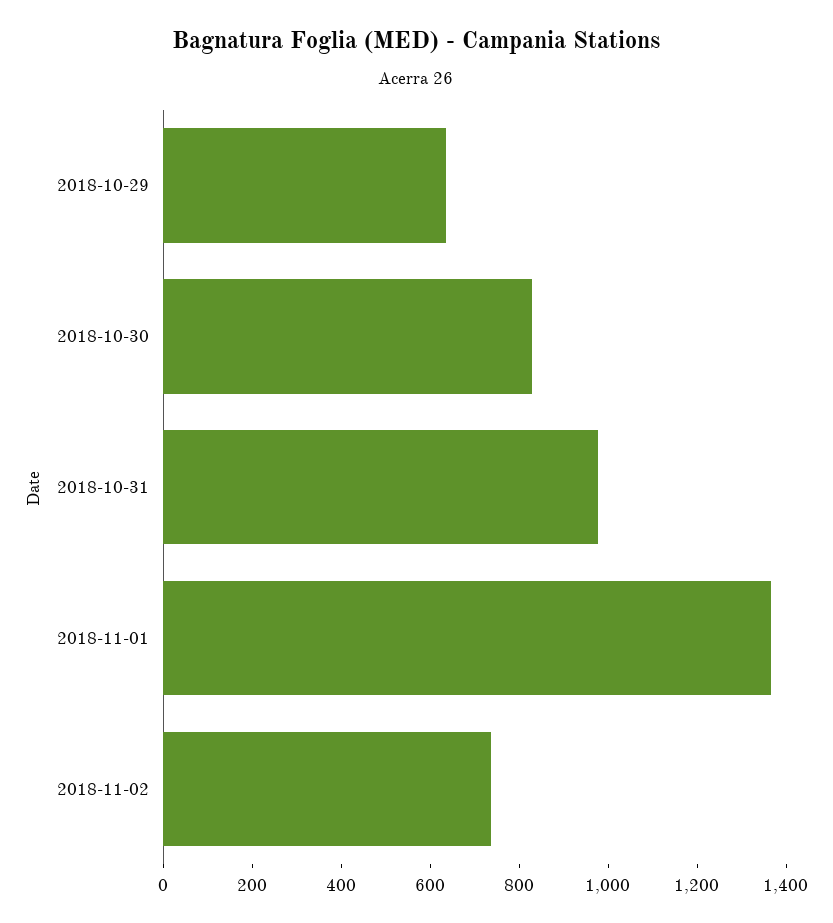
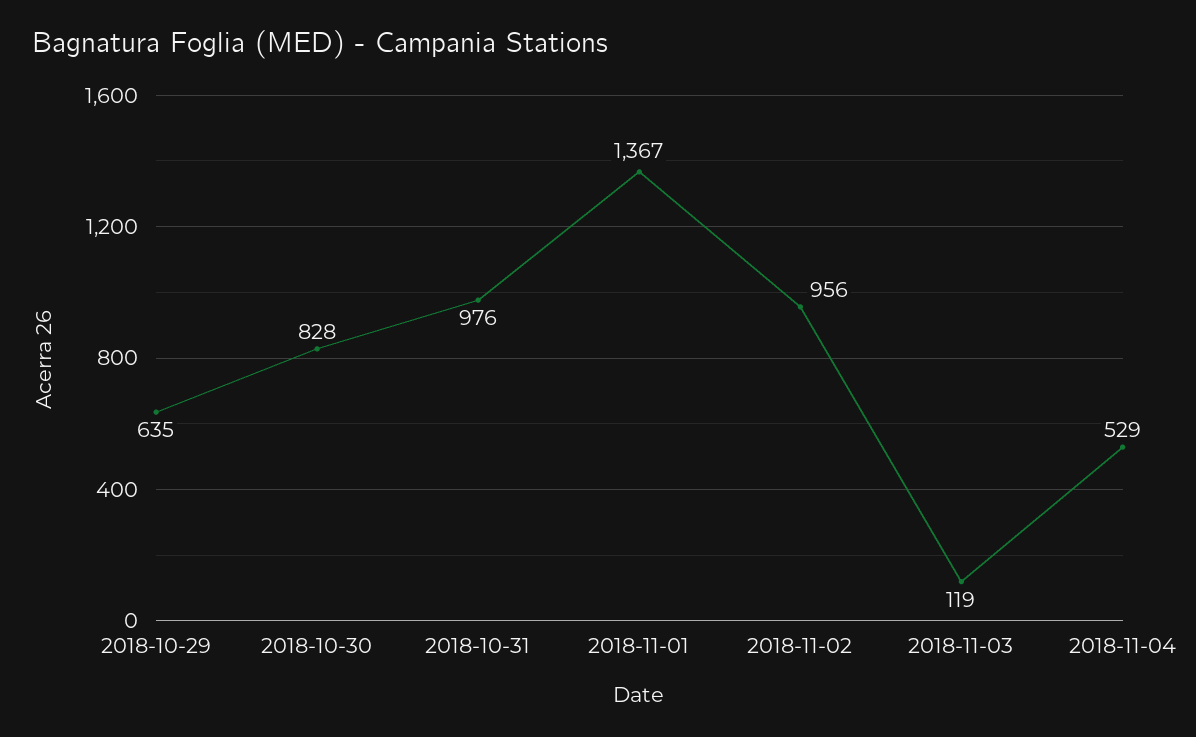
2018-11-02: 750 -> 956
2018-11-03: none -> 119
2018-11-04: none -> 529

